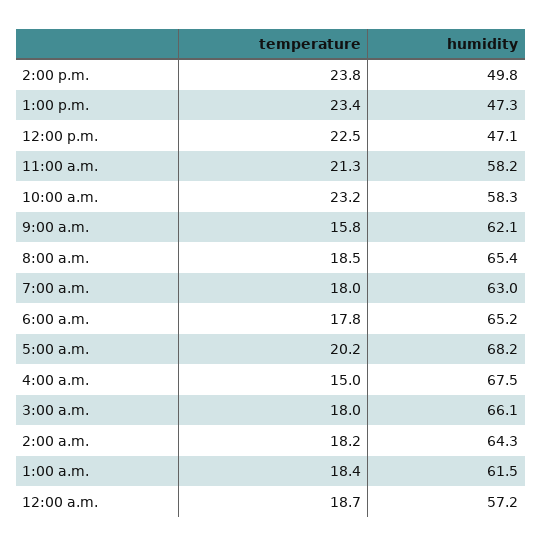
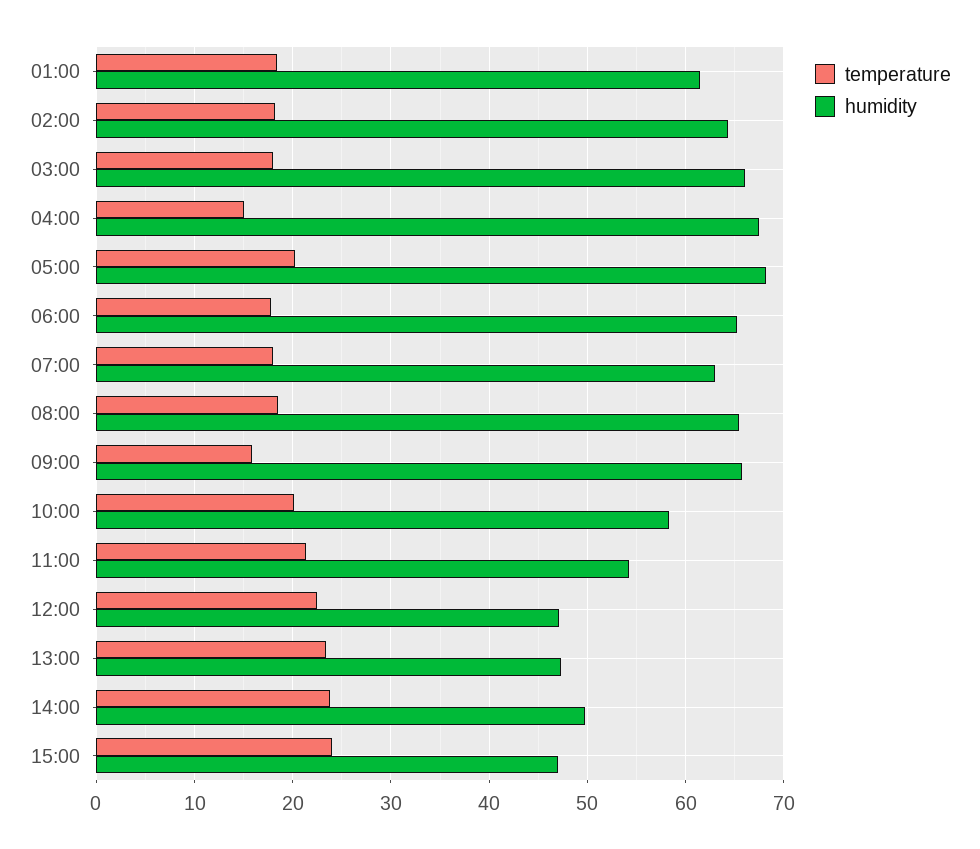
humidity, 11:00 a.m.: 58.2 -> 54
temperature, 10:00 a.m.: 23.2 -> 20
humidity, 9:00 a.m.: 62.1 -> 66
temperature, 12:00 a.m.: 18.7 -> none
humidity, 12:00 a.m.: 57.2 -> none
temperature, 15:00: none -> 24
humidity, 15:00: none -> 47

